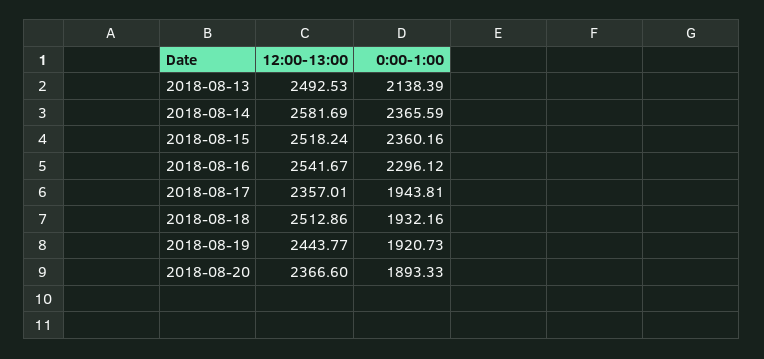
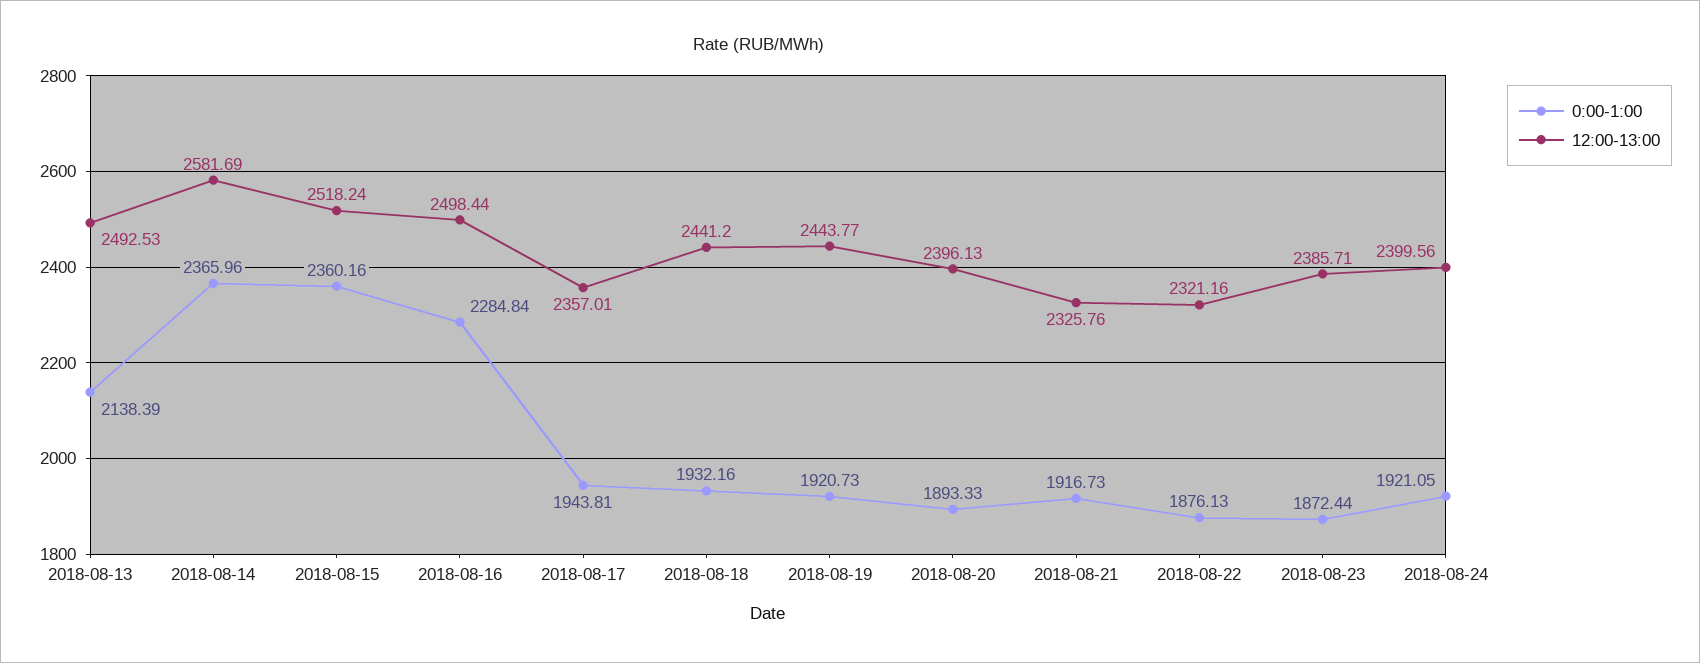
0:00-1:00, 2018-08-14: 2365.59 -> 2365.96
12:00-13:00, 2018-08-16: 2541.67 -> 2498.44
0:00-1:00, 2018-08-16: 2296.12 -> 2284.84
12:00-13:00, 2018-08-18: 2512.86 -> 2441.2
12:00-13:00, 2018-08-20: 2366.6 -> 2396.13
0:00-1:00, 2018-08-21: none -> 1916.73
12:00-13:00, 2018-08-21: none -> 2325.76
0:00-1:00, 2018-08-22: none -> 1876.13
12:00-13:00, 2018-08-22: none -> 2321.16
0:00-1:00, 2018-08-23: none -> 1872.44
12:00-13:00, 2018-08-23: none -> 2385.71
0:00-1:00, 2018-08-24: none -> 1921.05
12:00-13:00, 2018-08-24: none -> 2399.56

